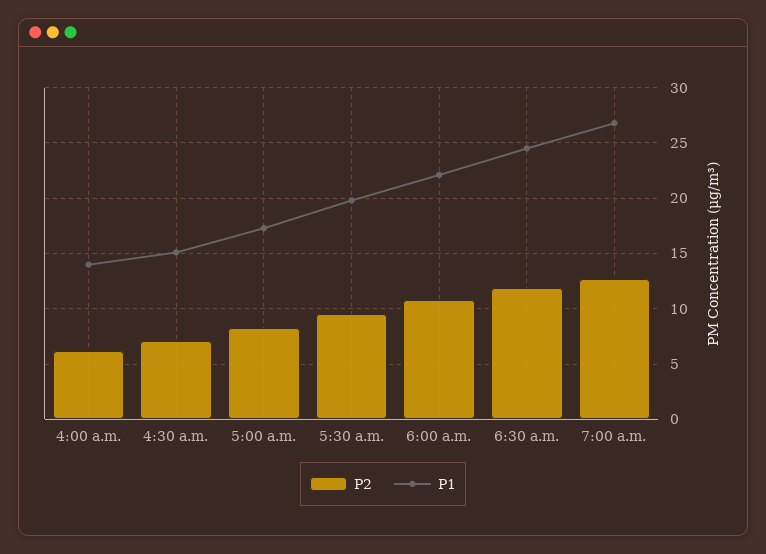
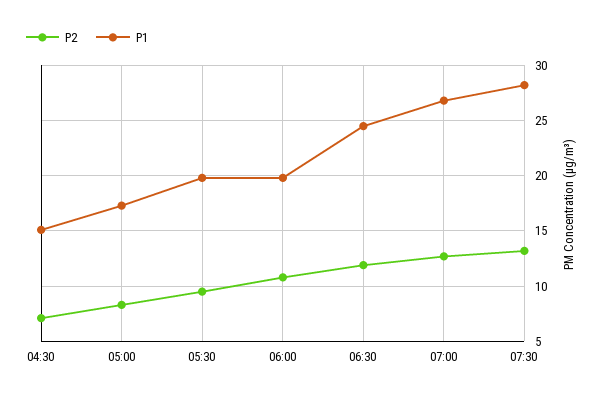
P2, 4:00 a.m.: 6 -> none
P1, 4:00 a.m.: 14 -> none
P1, 6:00 a.m.: 22 -> 20
P2, 07:30: none -> 13
P1, 07:30: none -> 28

